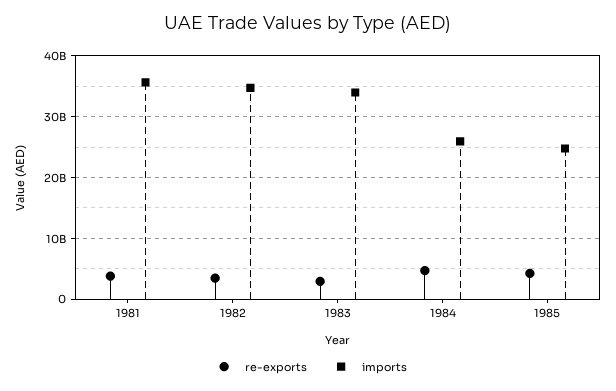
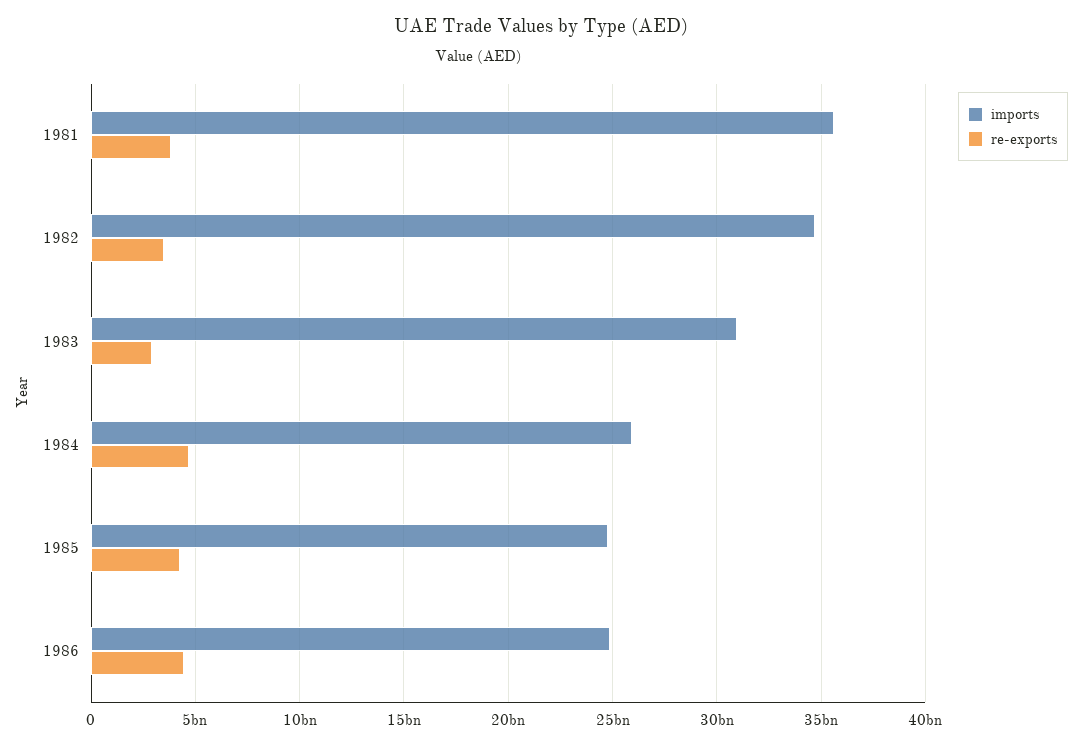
imports, 1983: 34000000000 -> 31000000000
imports, 1986: none -> 25000000000
re-exports, 1986: none -> 4500000000

